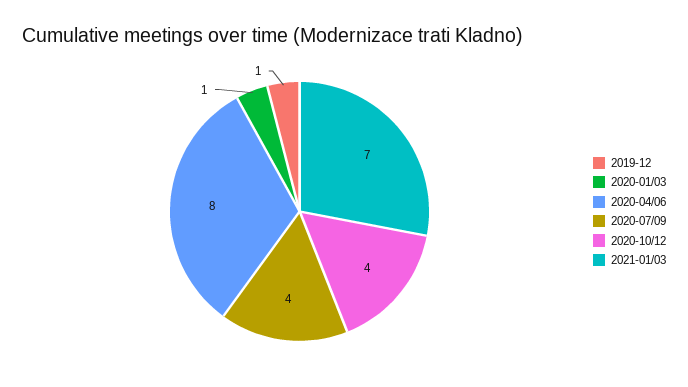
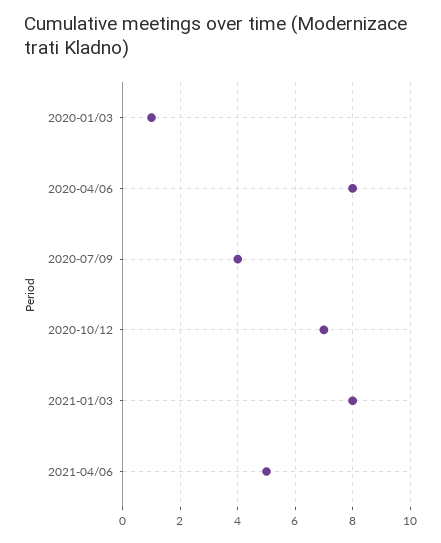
2019-12: 1 -> none
2020-10/12: 4 -> 7
2021-01/03: 7 -> 8
2021-04/06: none -> 5

